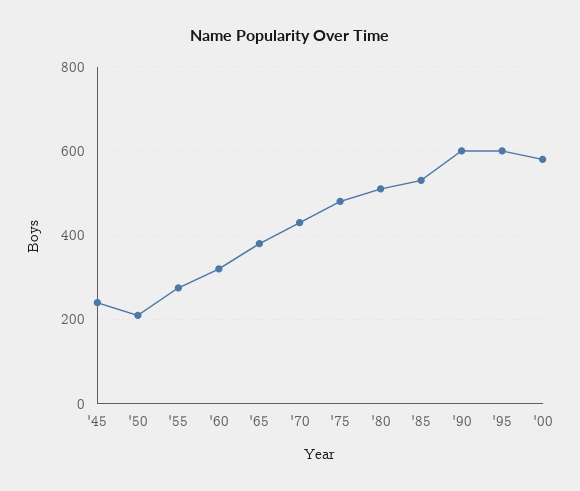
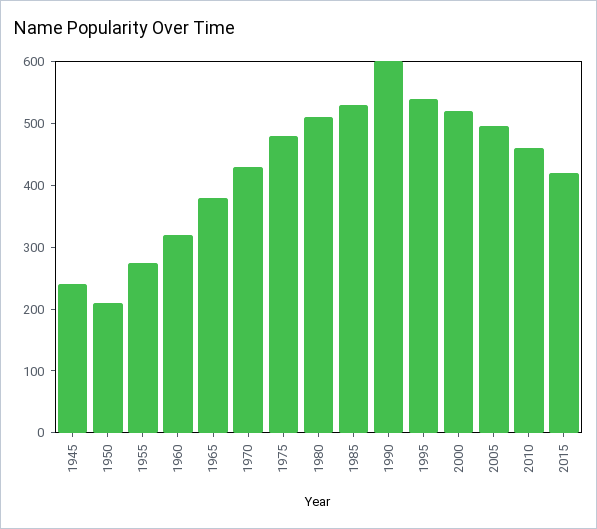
'95: 600 -> 540
'00: 580 -> 520
2005: none -> 500
2010: none -> 460
2015: none -> 420

